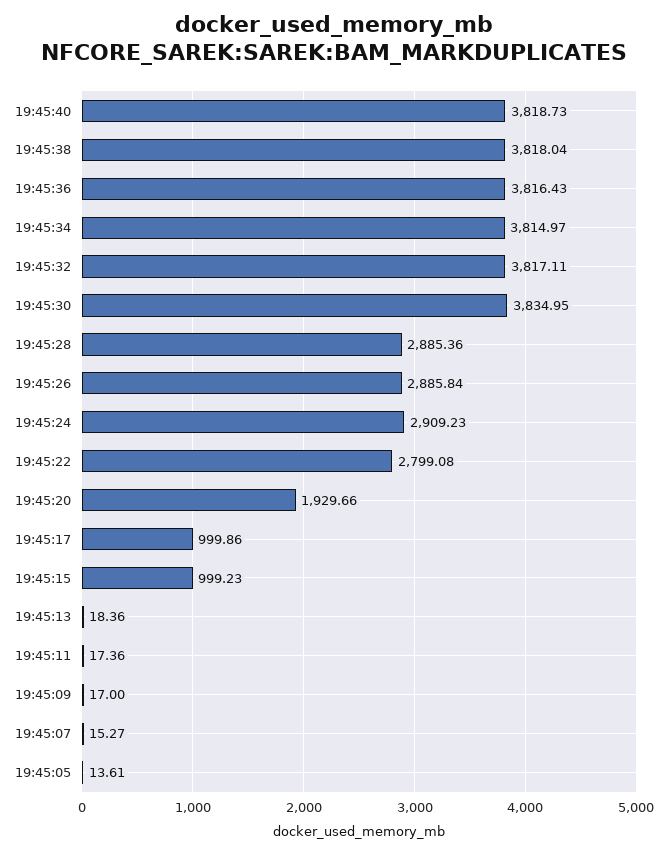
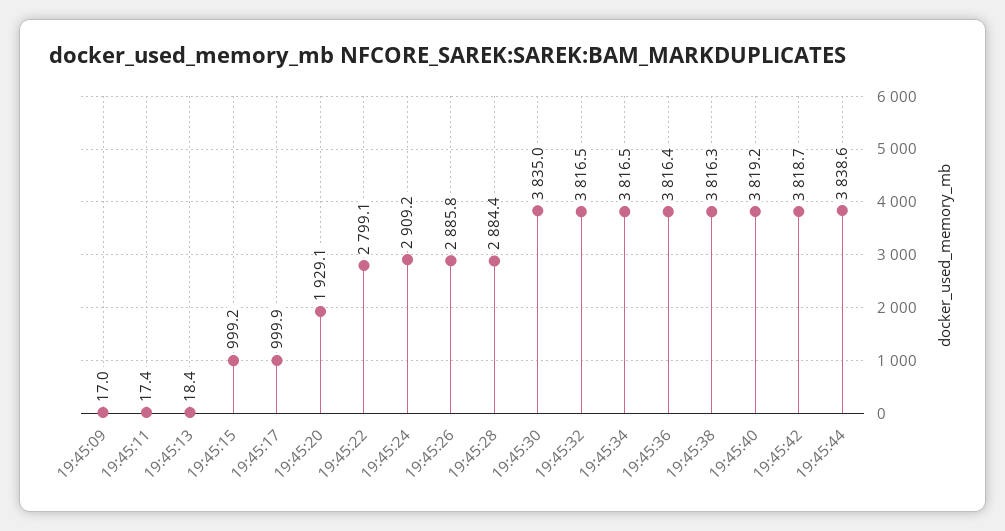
19:45:40: 3818.73 -> 3819.2
19:45:38: 3818.04 -> 3816.3
19:45:34: 3814.97 -> 3816.5
19:45:32: 3817.11 -> 3816.5
19:45:28: 2885.36 -> 2884.4
19:45:20: 1929.66 -> 1929.1
19:45:07: 15.27 -> none
19:45:05: 13.61 -> none
19:45:42: none -> 3818.7
19:45:44: none -> 3838.6

